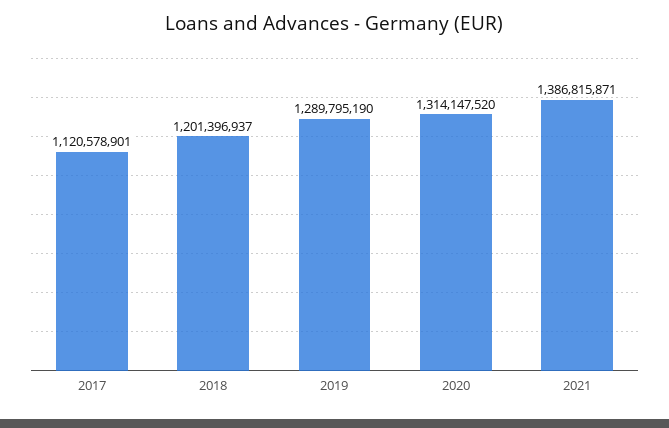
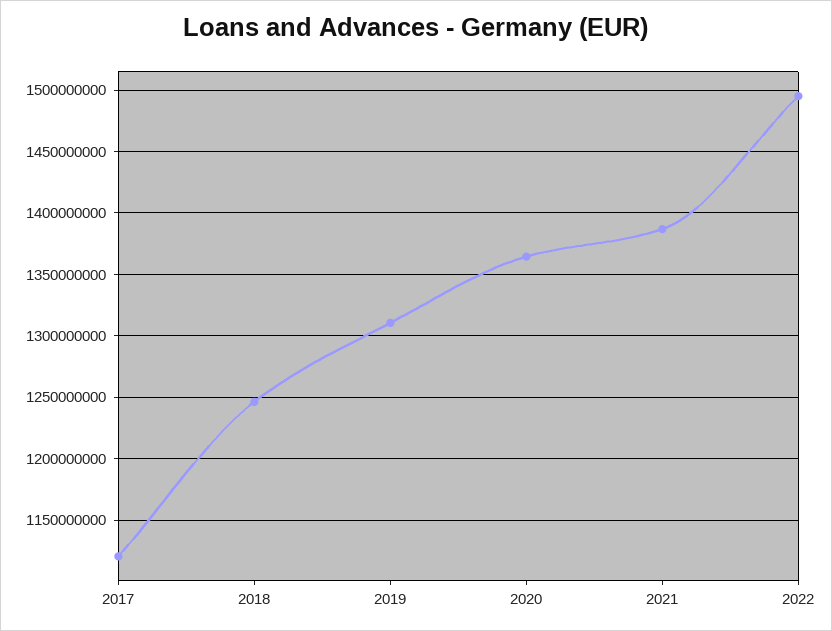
2018: 1201396937 -> 1245000000
2019: 1289795190 -> 1310000000
2020: 1314147520 -> 1365000000
2022: none -> 1495000000

